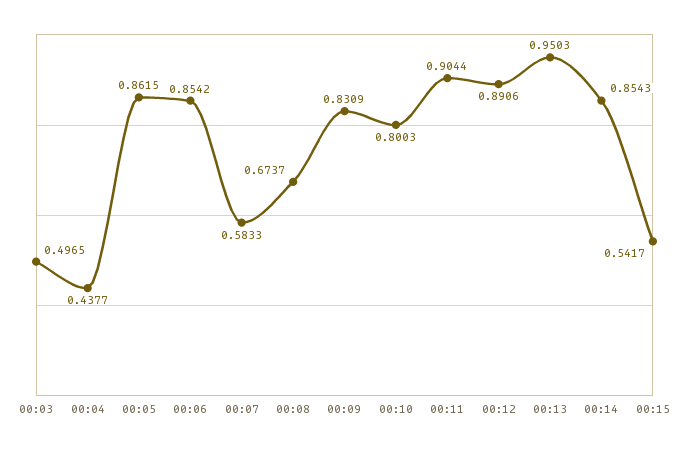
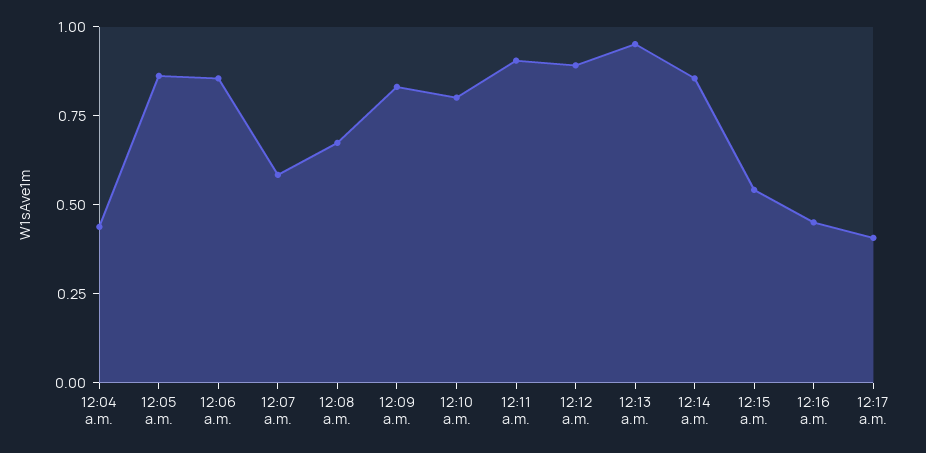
00:03: 0.4965 -> none
12:16 a.m.: none -> 0.45
12:17 a.m.: none -> 0.4

